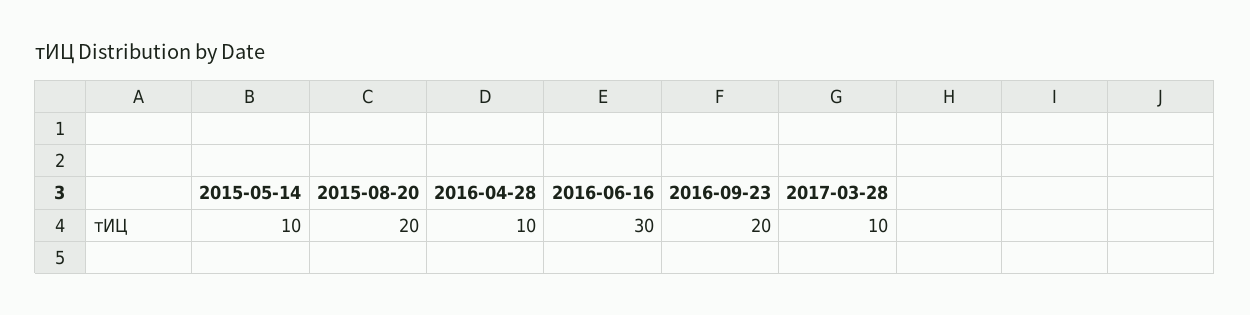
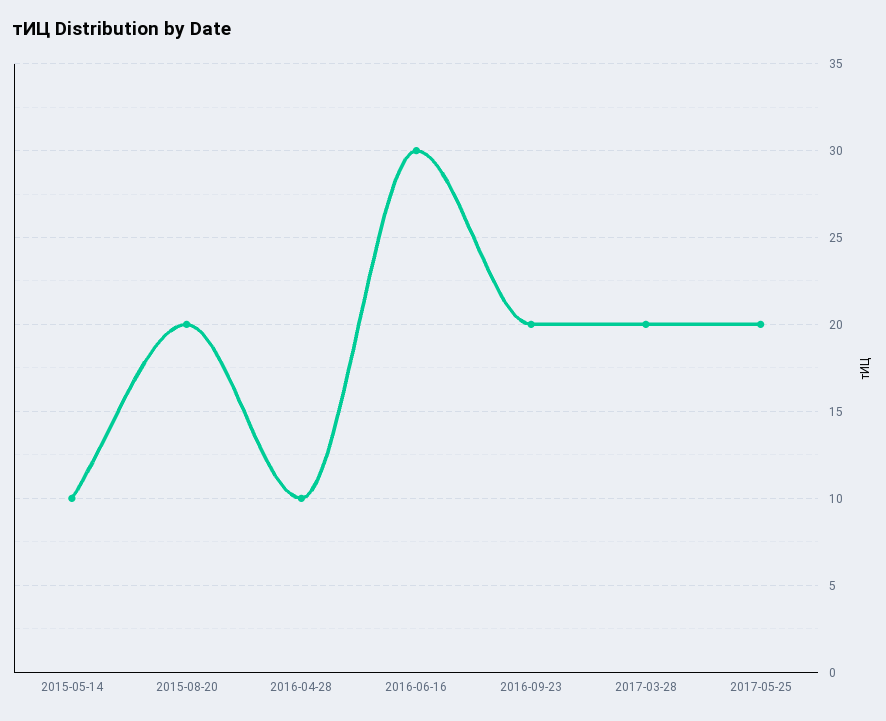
2017-03-28: 10 -> 20
2017-05-25: none -> 20

